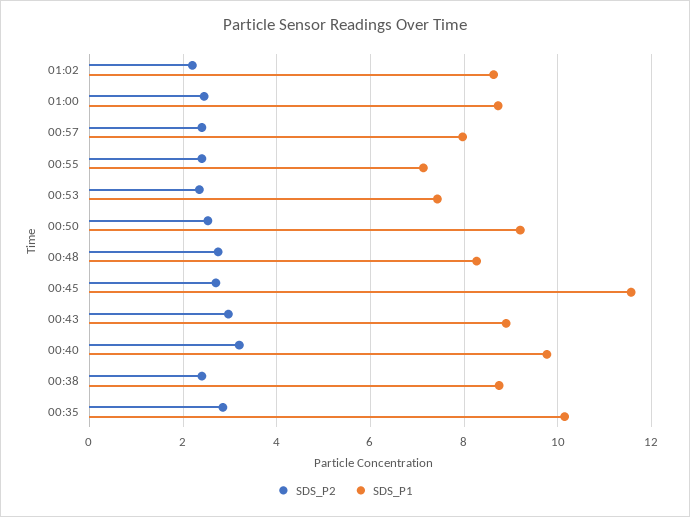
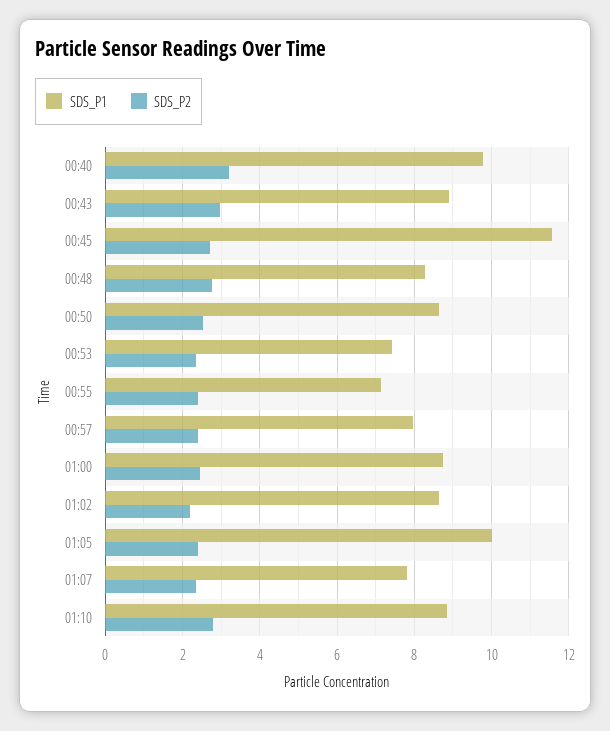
SDS_P1, 00:50: 9.2 -> 8.6
SDS_P2, 00:38: 2.4 -> none
SDS_P1, 00:38: 8.8 -> none
SDS_P2, 00:35: 2.8 -> none
SDS_P1, 00:35: 10.2 -> none
SDS_P1, 01:05: none -> 10
SDS_P2, 01:05: none -> 2.4
SDS_P1, 01:07: none -> 7.8
SDS_P2, 01:07: none -> 2.4
SDS_P1, 01:10: none -> 8.8
SDS_P2, 01:10: none -> 2.8

